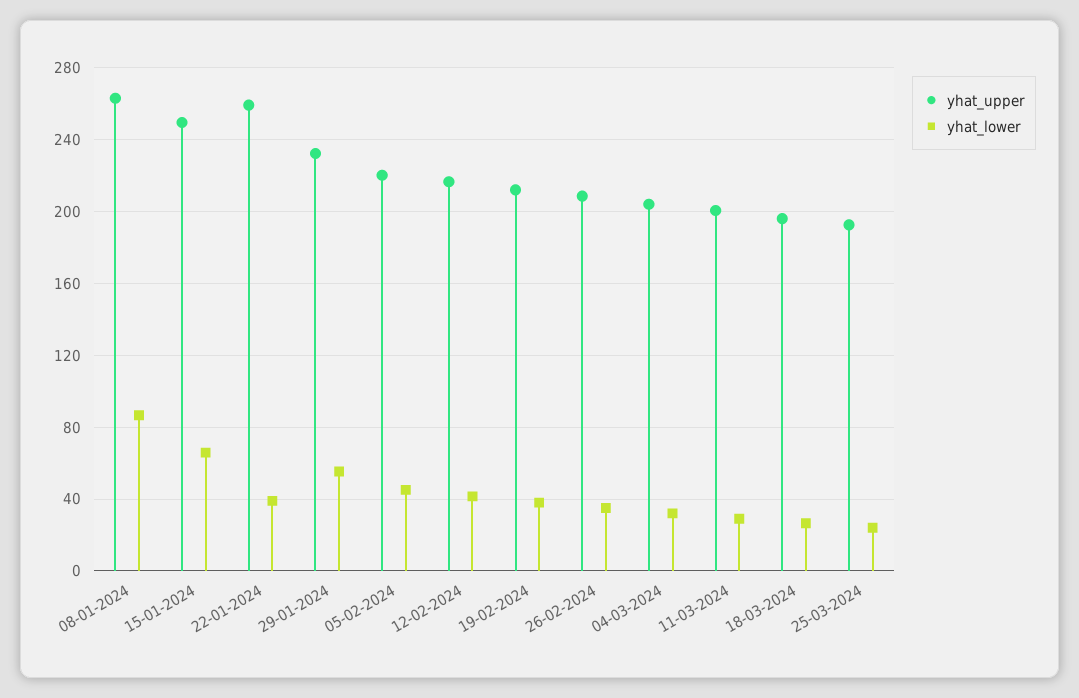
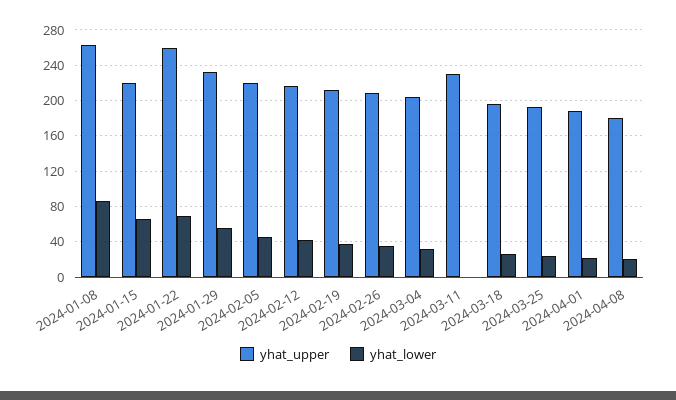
yhat_upper, 15-01-2024: 250 -> 220
yhat_lower, 22-01-2024: 40 -> 70
yhat_upper, 11-03-2024: 200 -> 230
yhat_lower, 11-03-2024: 30 -> 0
yhat_upper, 2024-04-01: none -> 190
yhat_lower, 2024-04-01: none -> 20
yhat_upper, 2024-04-08: none -> 180
yhat_lower, 2024-04-08: none -> 20

